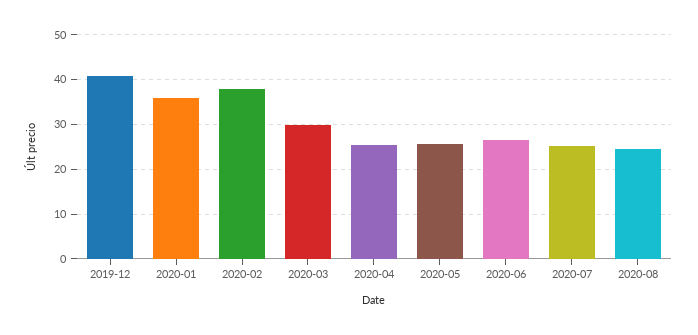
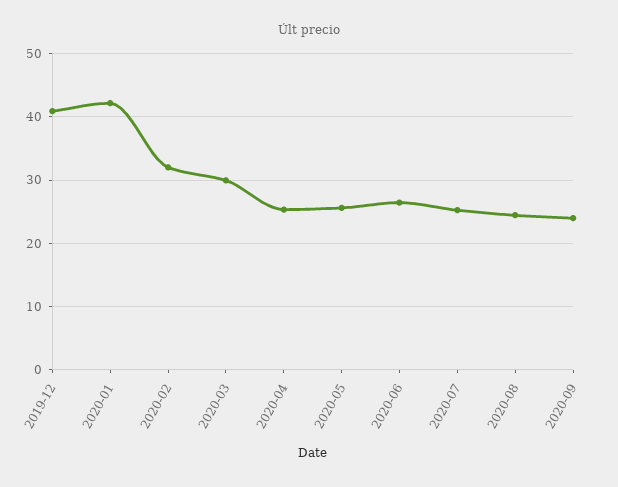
2020-01: 36 -> 42
2020-02: 38 -> 32
2020-09: none -> 24

